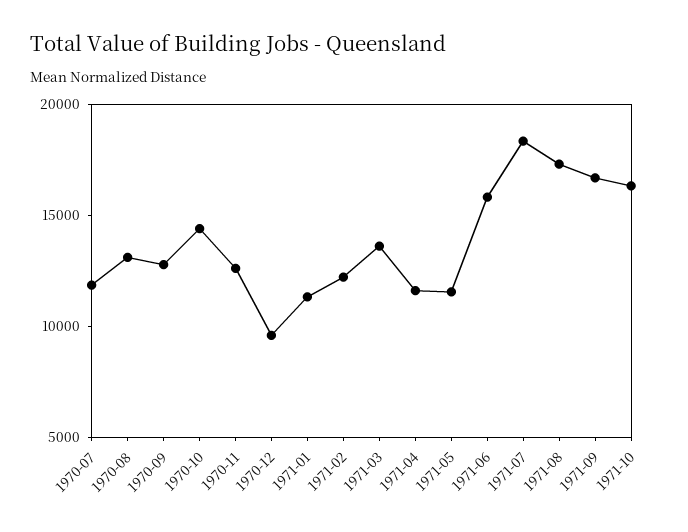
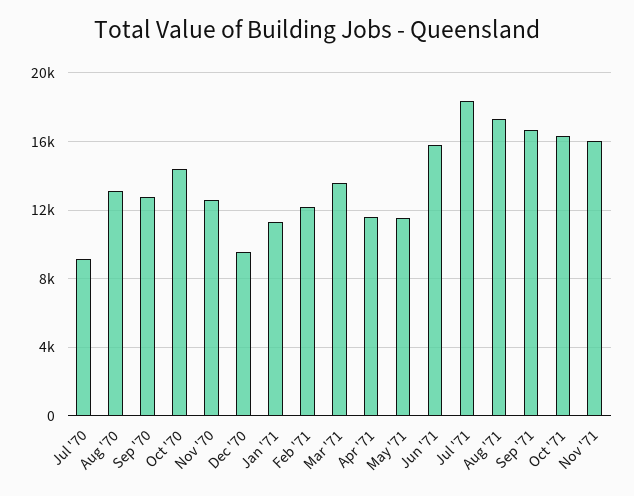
1970-07: 12000 -> 9000
Nov '71: none -> 16000

